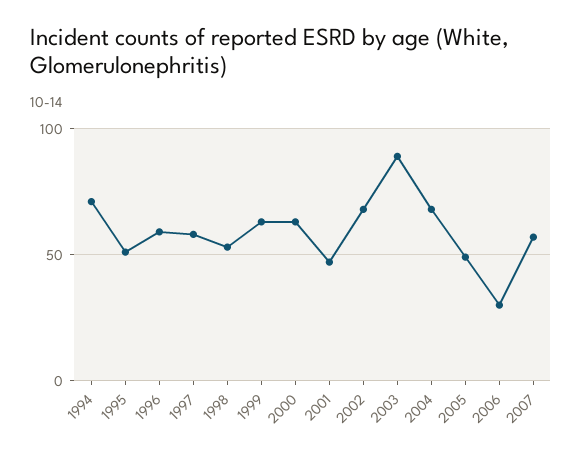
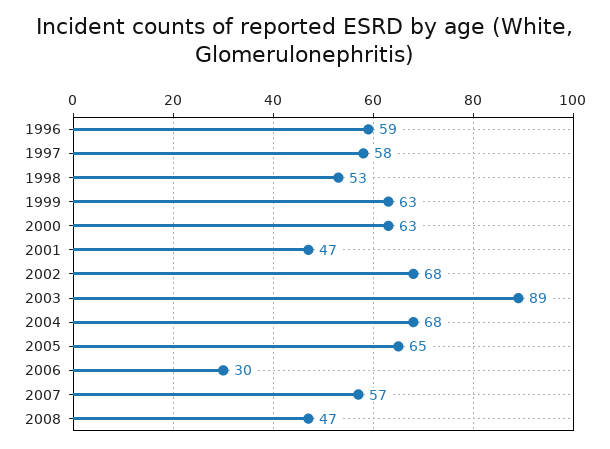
1994: 70 -> none
1995: 50 -> none
2005: 50 -> 65
2008: none -> 47

